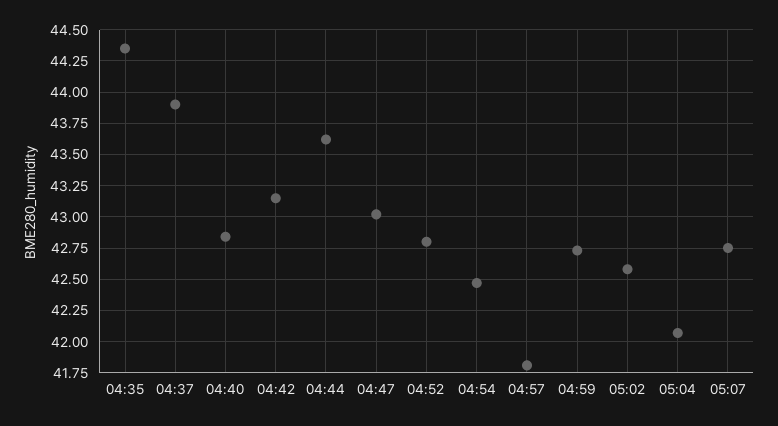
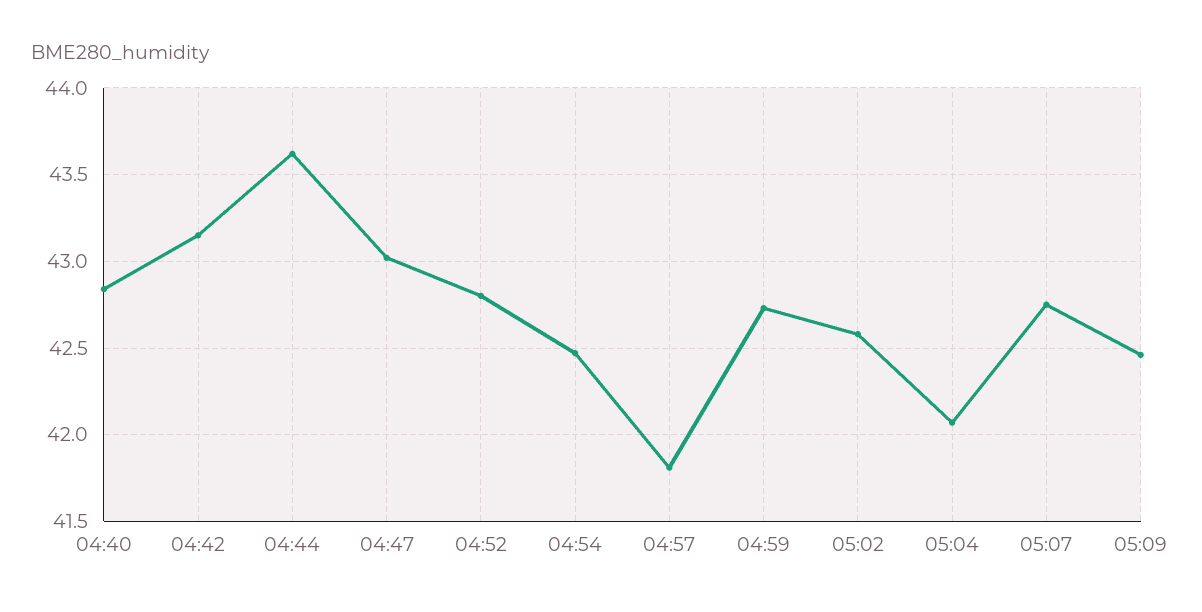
04:35: 44.35 -> none
04:37: 43.9 -> none
05:09: none -> 42.45

